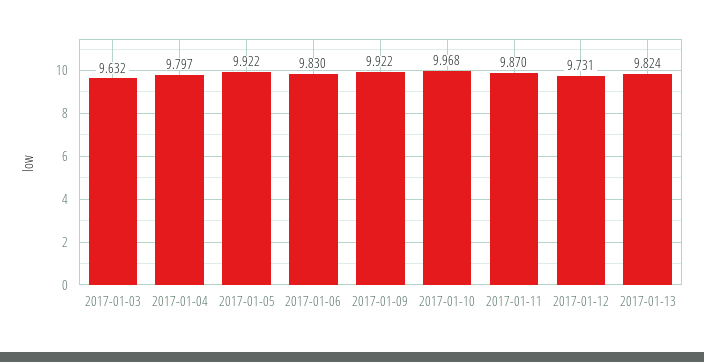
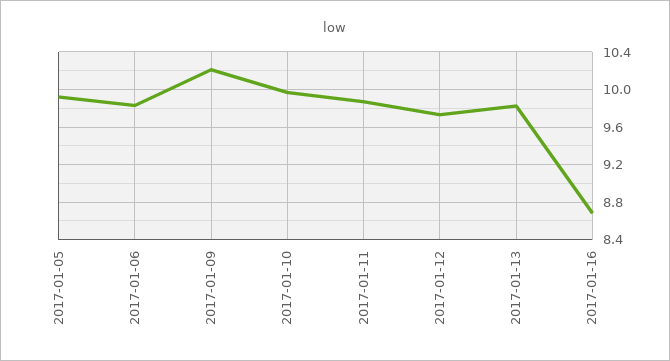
2017-01-03: 9.632 -> none
2017-01-04: 9.797 -> none
2017-01-09: 9.922 -> 10.2
2017-01-16: none -> 8.7

